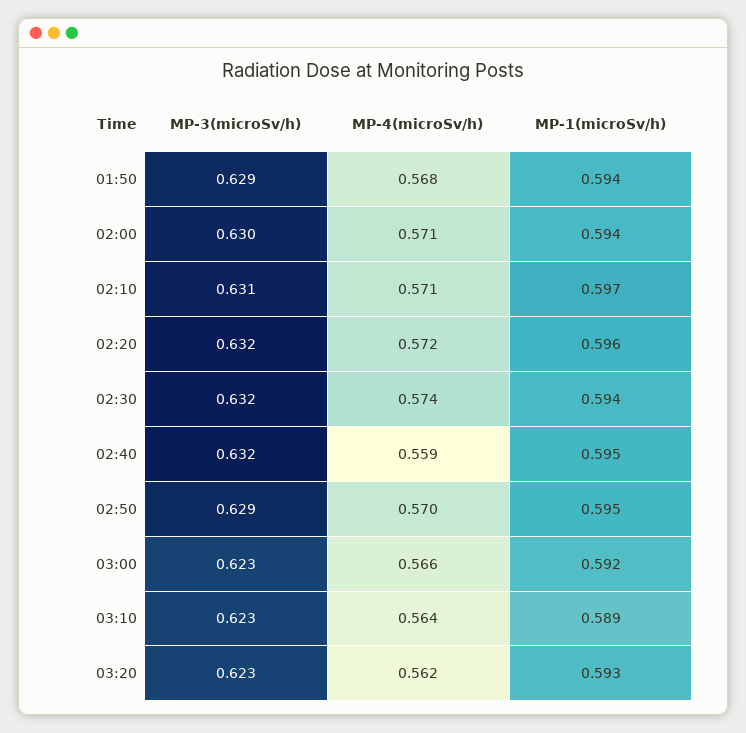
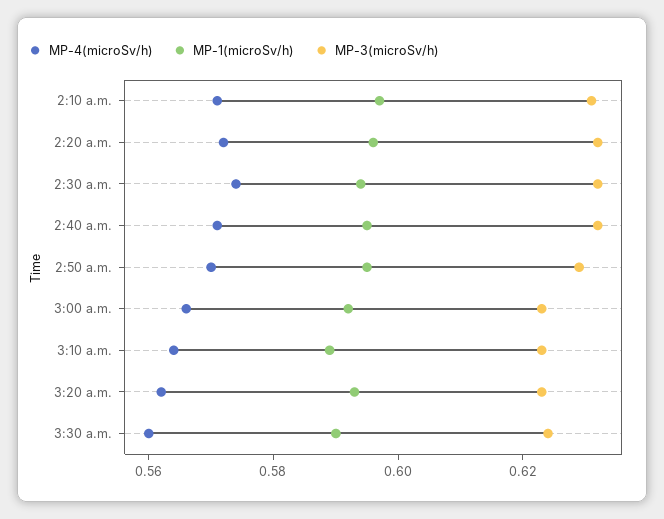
MP-3(microSv/h), 01:50: 0.629 -> none
MP-4(microSv/h), 01:50: 0.568 -> none
MP-1(microSv/h), 01:50: 0.594 -> none
MP-3(microSv/h), 02:00: 0.63 -> none
MP-4(microSv/h), 02:00: 0.571 -> none
MP-1(microSv/h), 02:00: 0.594 -> none
MP-4(microSv/h), 02:40: 0.559 -> 0.57
MP-4(microSv/h), 3:30 a.m.: none -> 0.56
MP-1(microSv/h), 3:30 a.m.: none -> 0.59
MP-3(microSv/h), 3:30 a.m.: none -> 0.625

